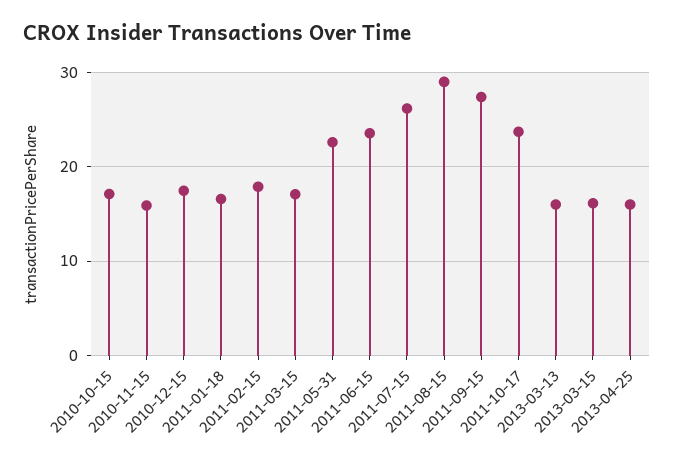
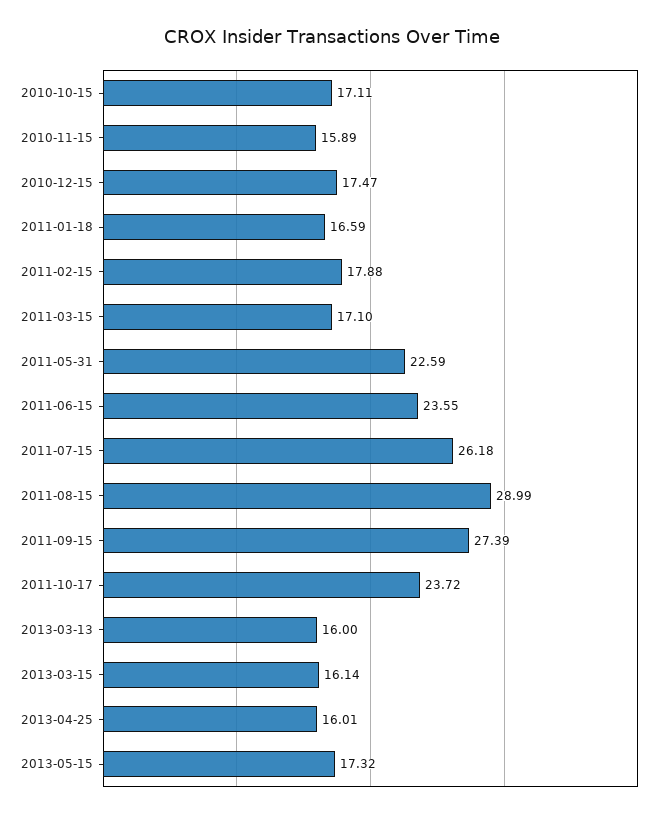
2013-05-15: none -> 17.32

